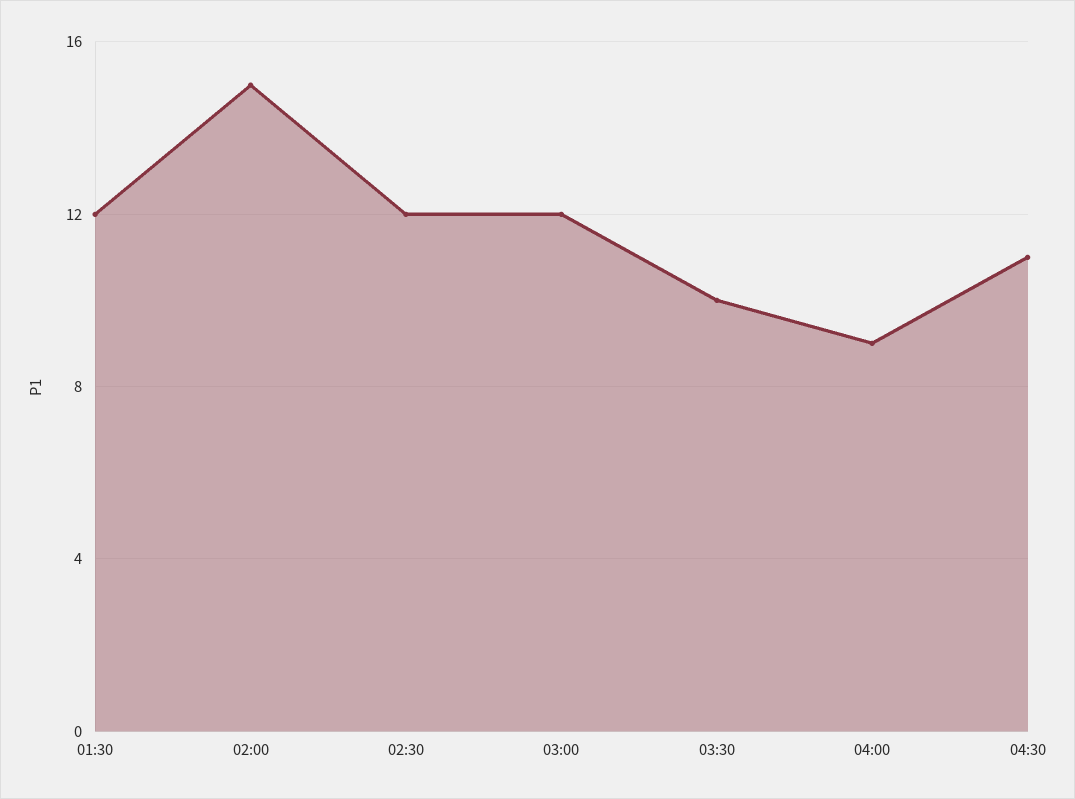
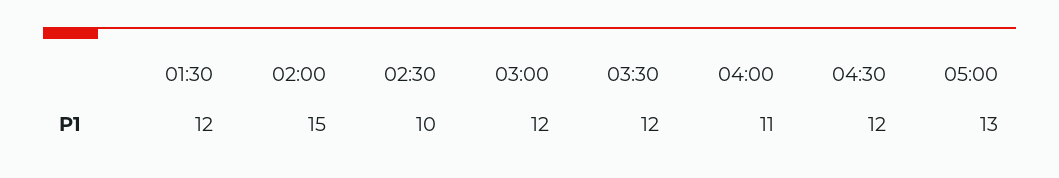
02:30: 12 -> 10
03:30: 10 -> 12
04:00: 9 -> 11
04:30: 11 -> 12
05:00: none -> 13

